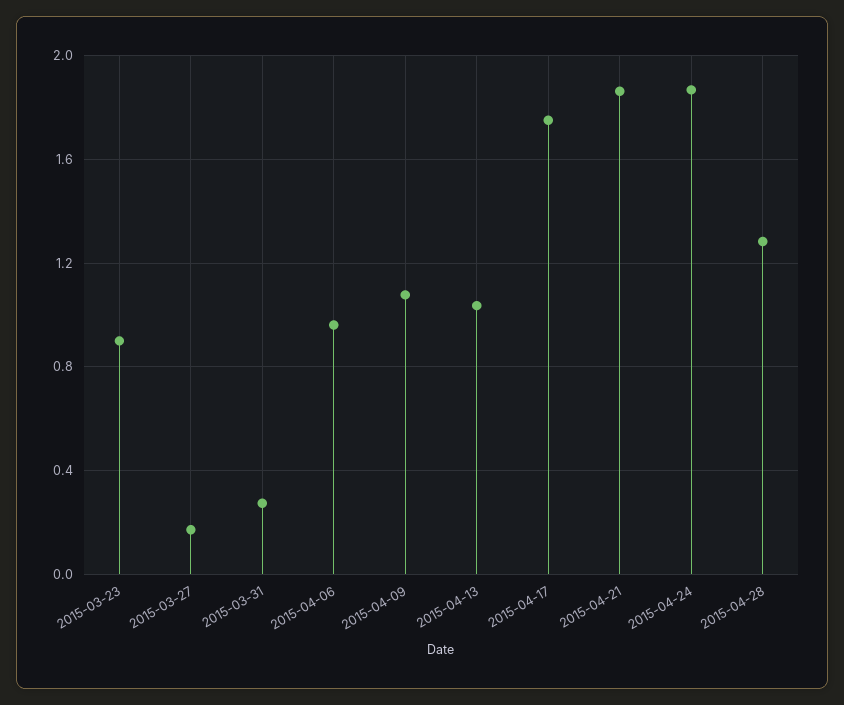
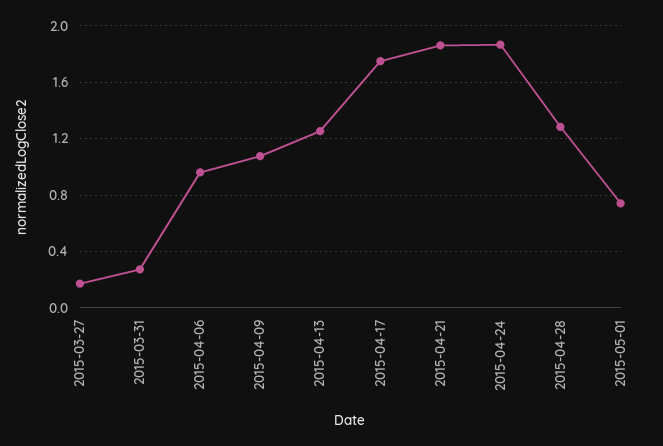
2015-03-23: 0.9 -> none
2015-04-13: 1.05 -> 1.25
2015-05-01: none -> 0.75

